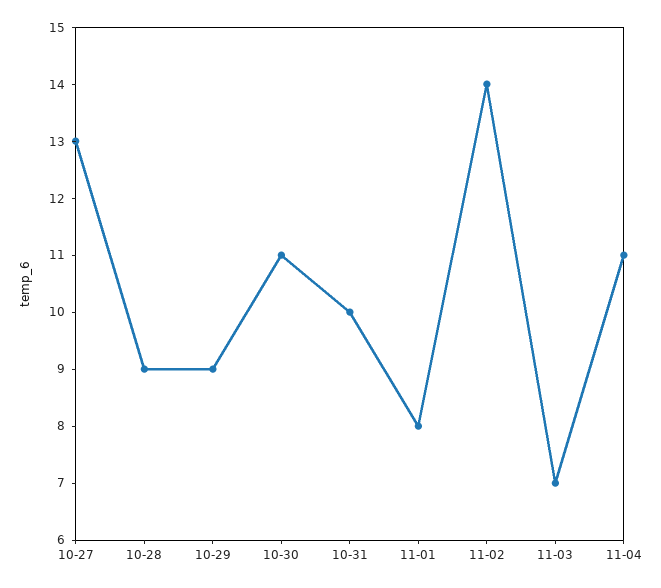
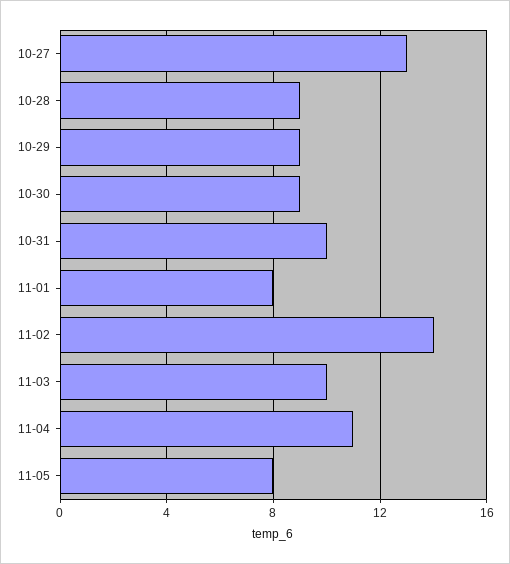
10-30: 11 -> 9
11-03: 7 -> 10
11-05: none -> 8

